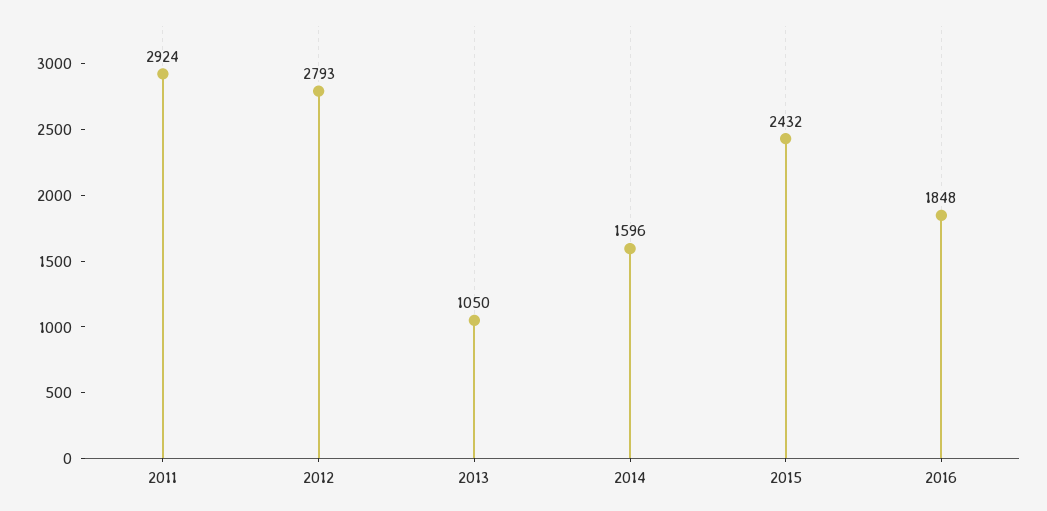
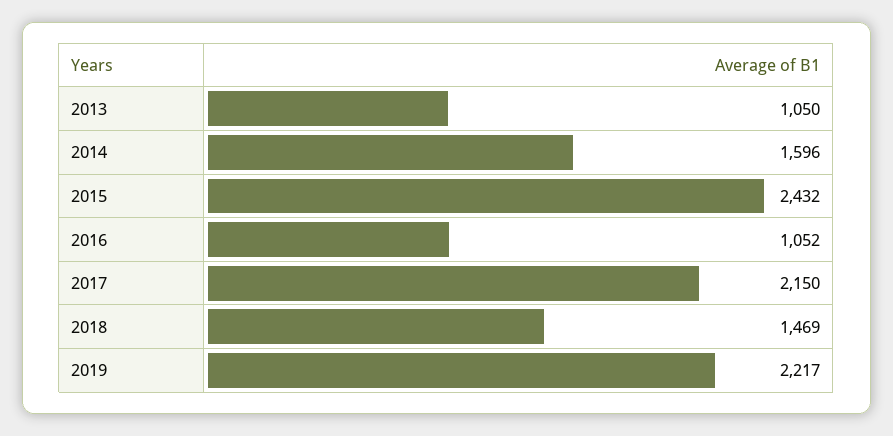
2011: 2924 -> none
2012: 2793 -> none
2016: 1848 -> 1052
2017: none -> 2150
2018: none -> 1469
2019: none -> 2217

